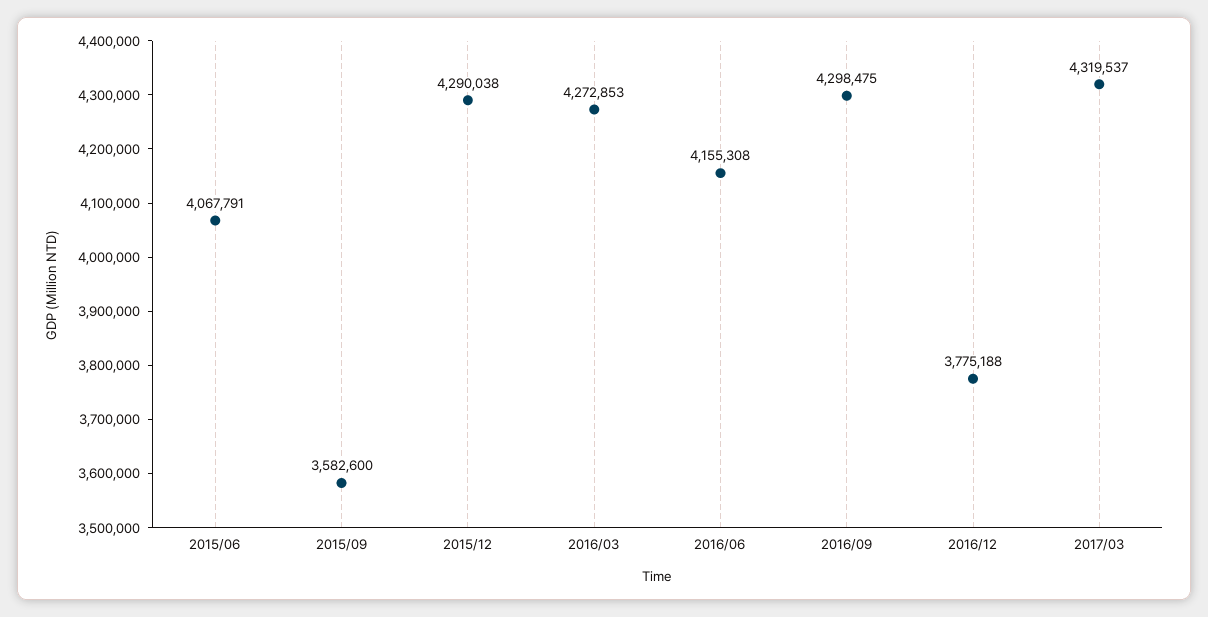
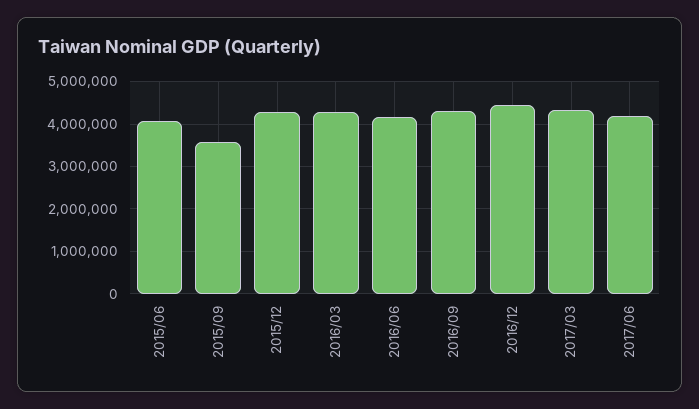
2016/12: 3775188 -> 4400000
2017/06: none -> 4200000

